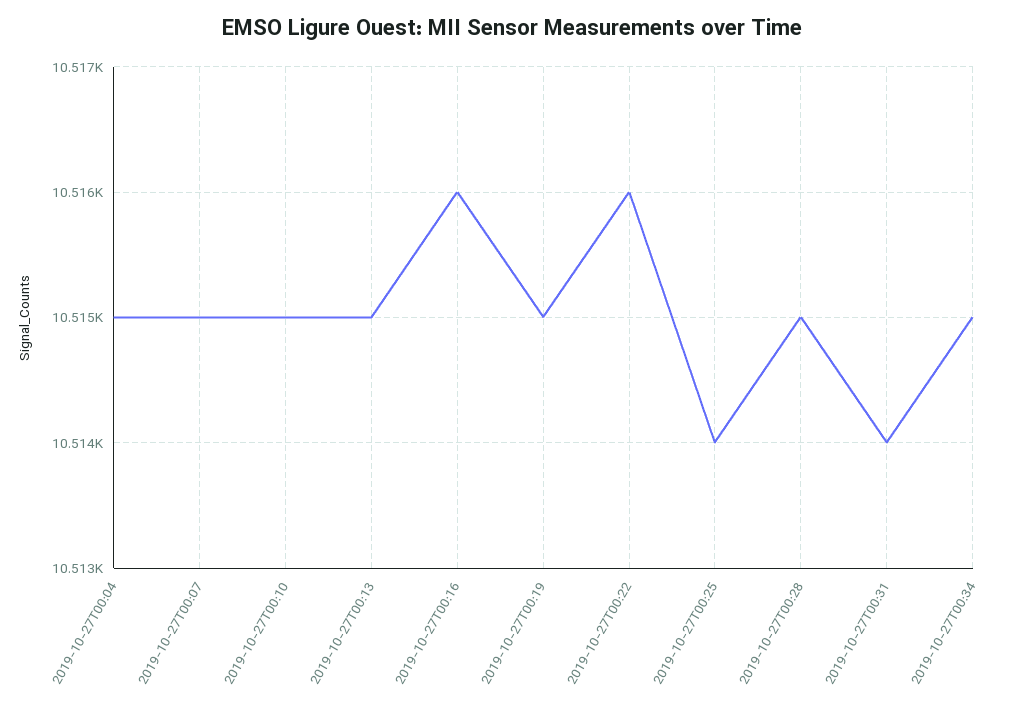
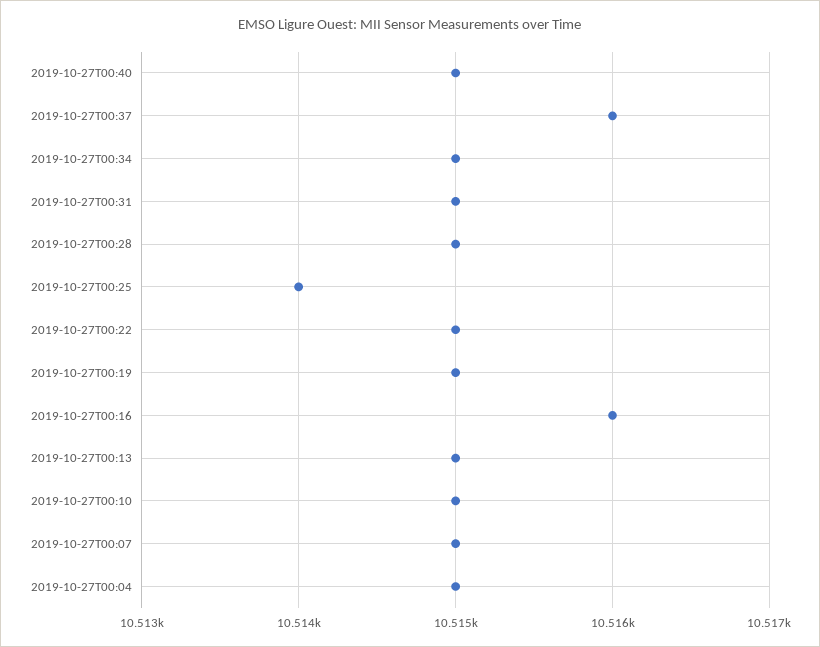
2019-10-27T00:22: 10516 -> 10515
2019-10-27T00:31: 10514 -> 10515
2019-10-27T00:40: none -> 10515
2019-10-27T00:37: none -> 10516

